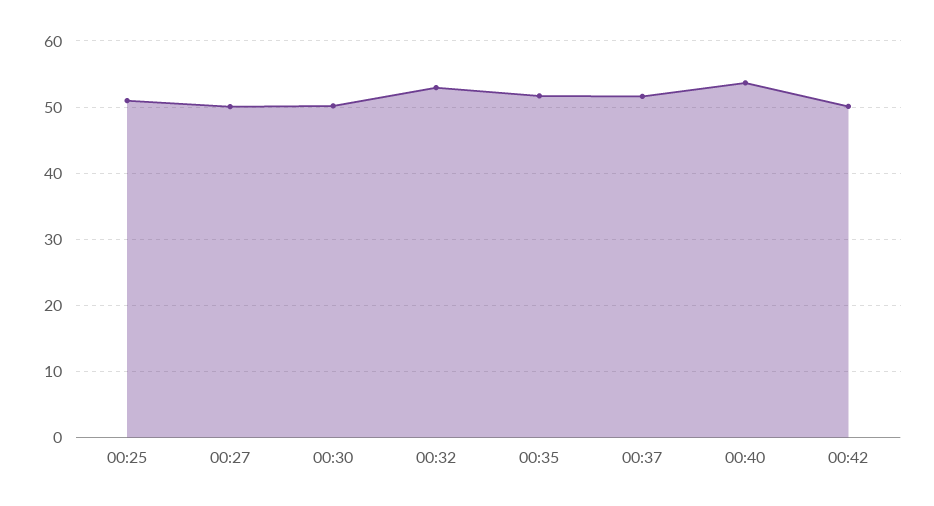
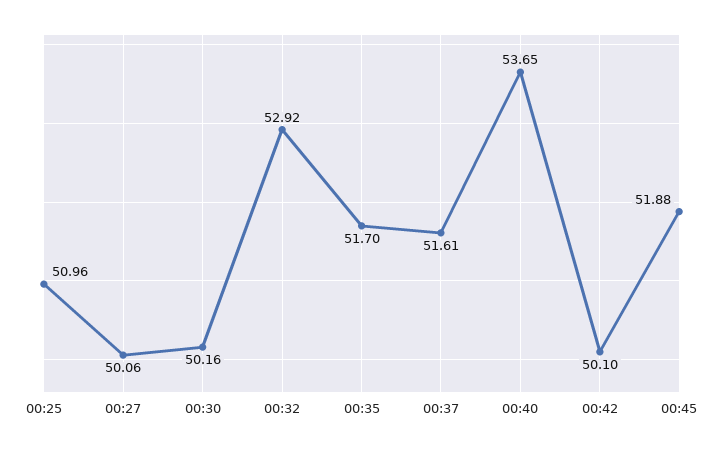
00:45: none -> 51.88

